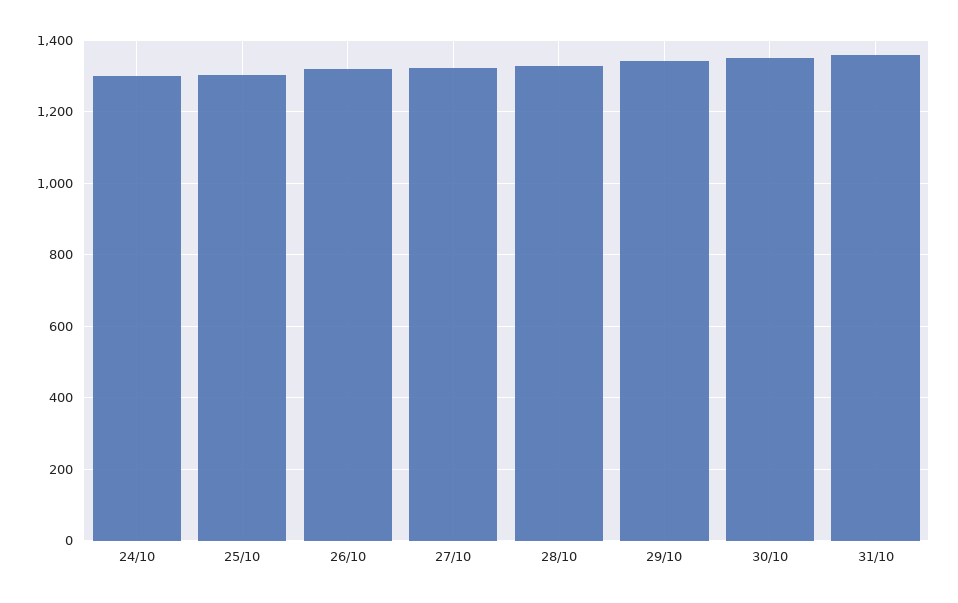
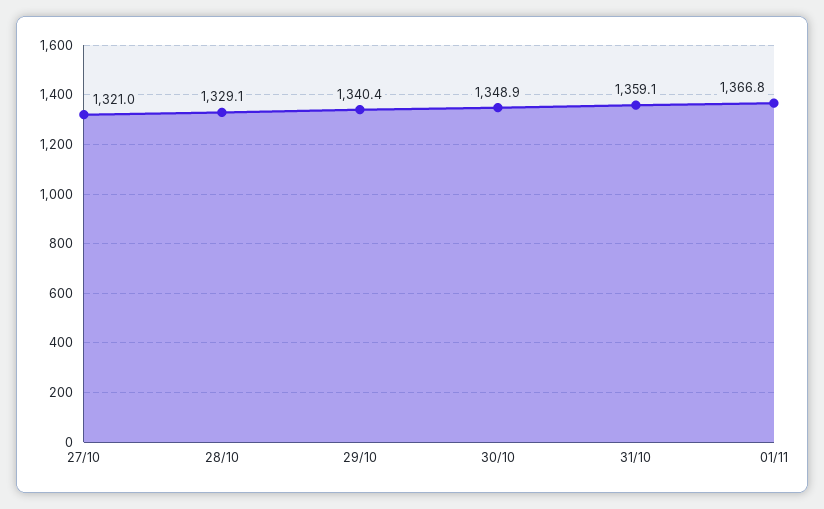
24/10: 1300 -> none
25/10: 1300 -> none
26/10: 1320 -> none
01/11: none -> 1366.8

